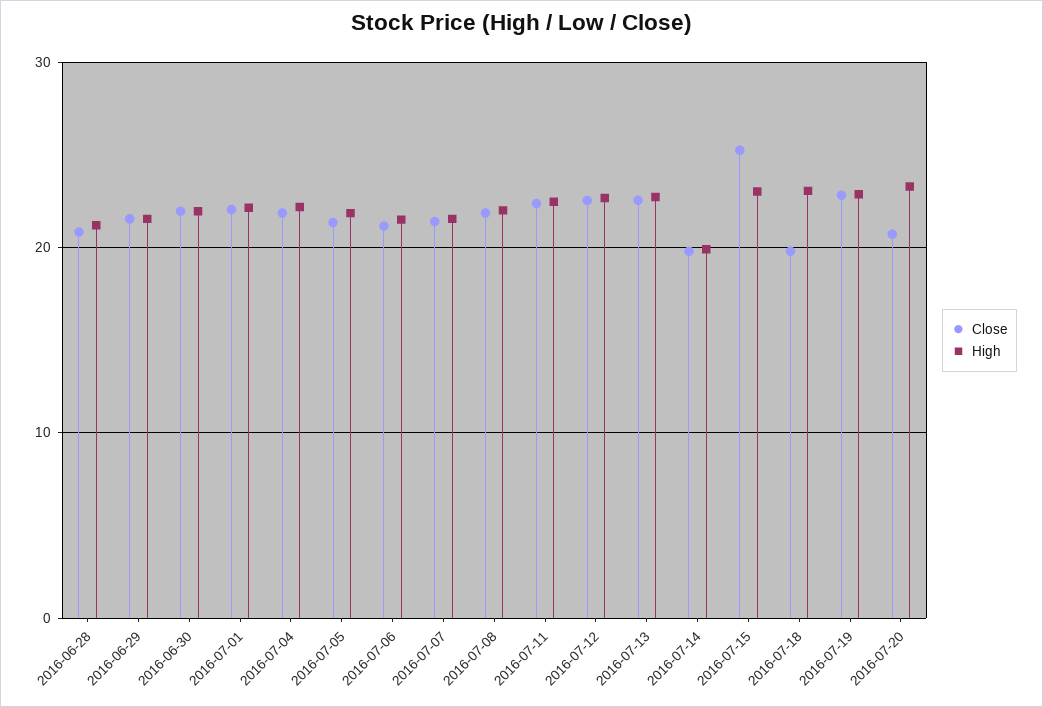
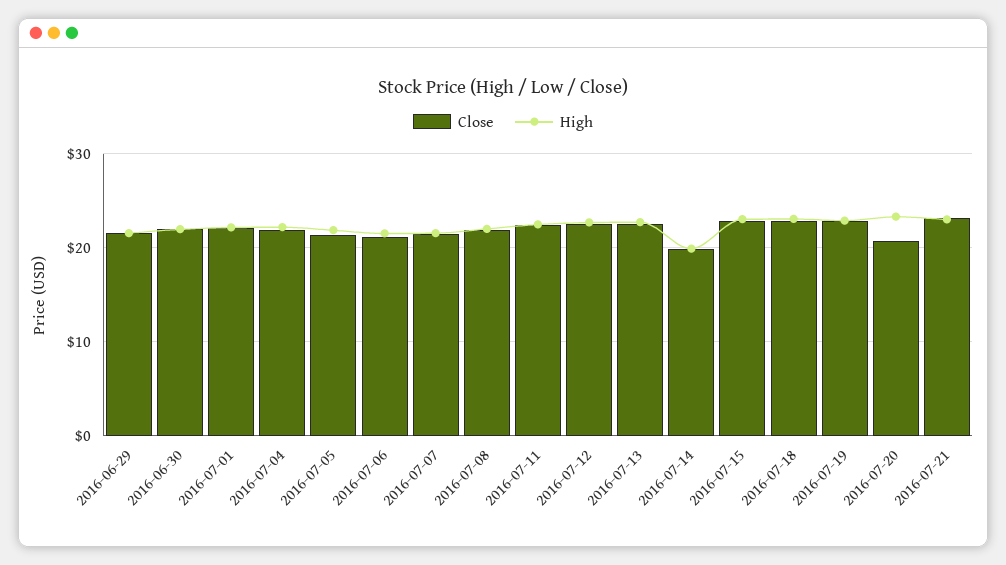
Close, 2016-06-28: 21 -> none
High, 2016-06-28: 21 -> none
Close, 2016-07-15: 25 -> 23
Close, 2016-07-18: 20 -> 23
Close, 2016-07-21: none -> 23
High, 2016-07-21: none -> 23

